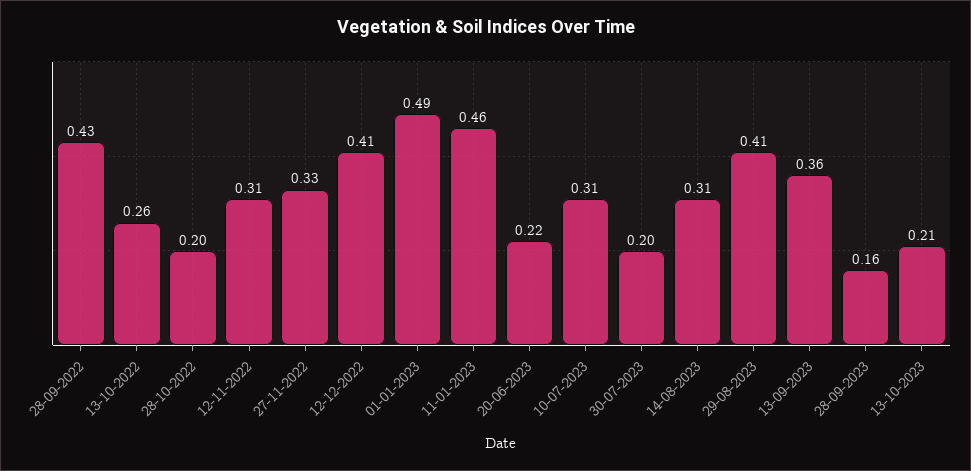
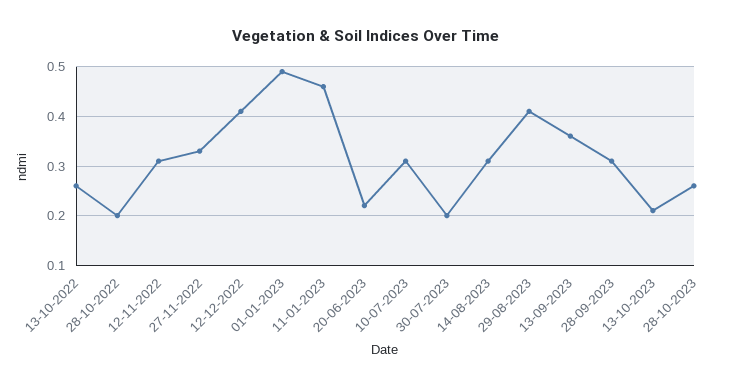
28-09-2022: 0.43 -> none
28-09-2023: 0.16 -> 0.3
28-10-2023: none -> 0.25

